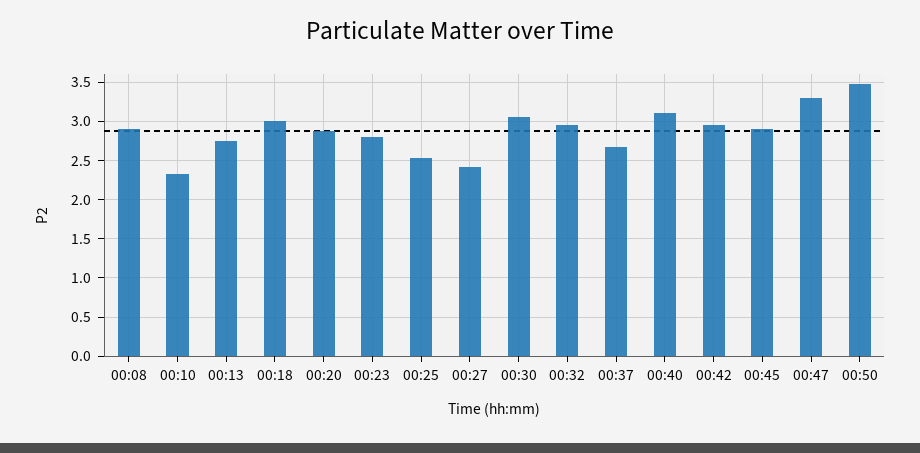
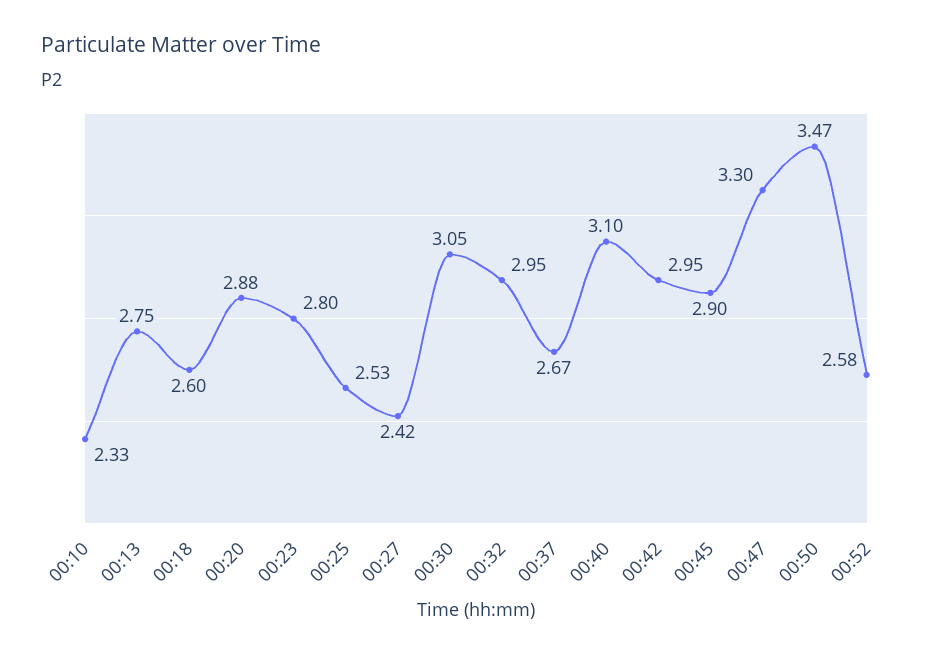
00:08: 2.9 -> none
00:18: 3 -> 2.6
00:52: none -> 2.58

